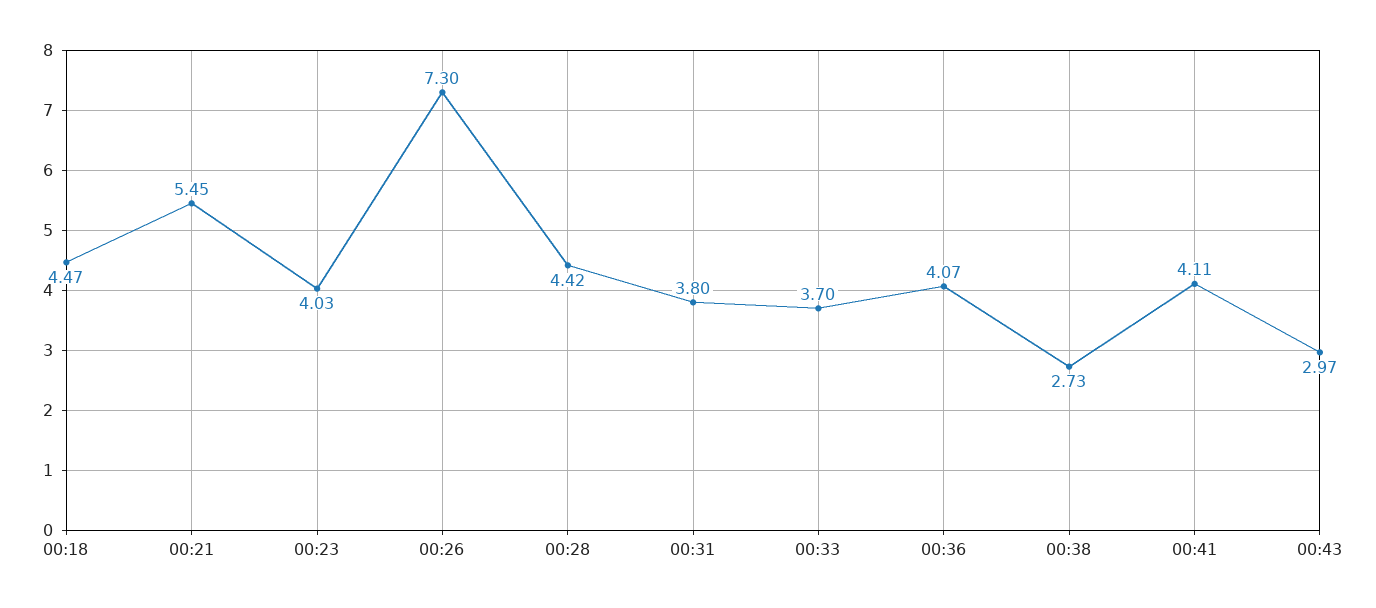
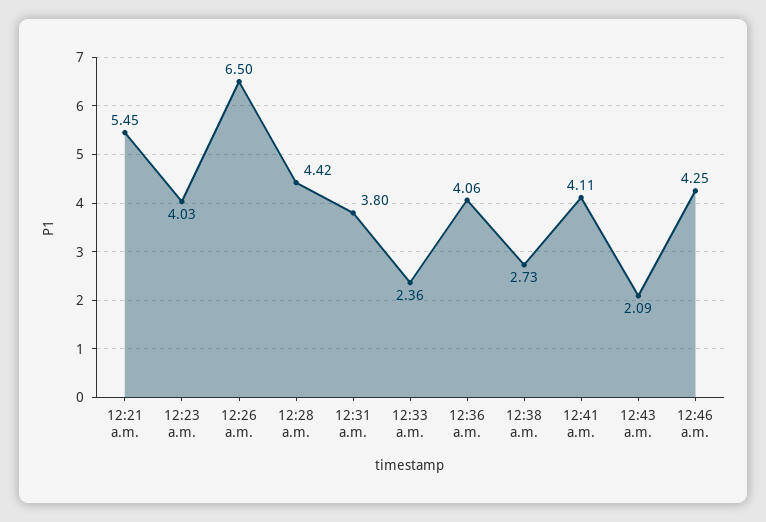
00:18: 4.47 -> none
00:26: 7.3 -> 6.5
00:33: 3.7 -> 2.36
00:36: 4.07 -> 4.06
00:43: 2.97 -> 2.09
12:46 a.m.: none -> 4.25

